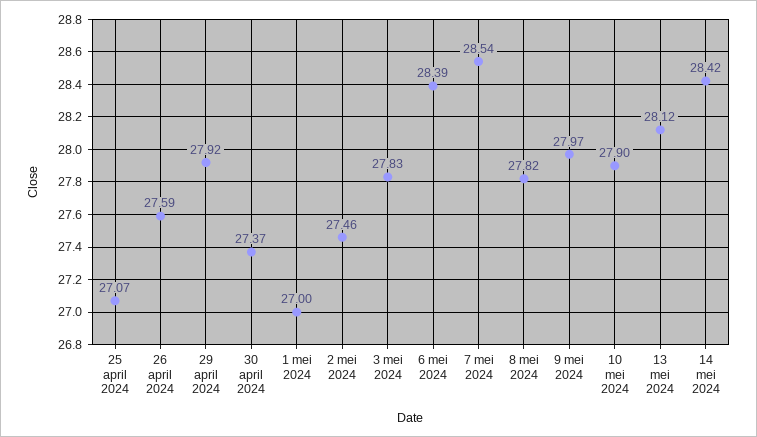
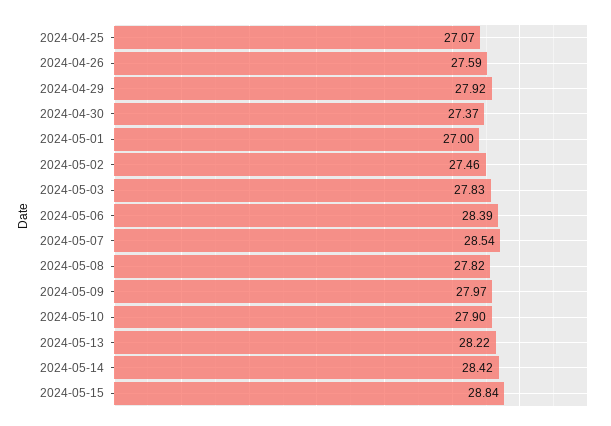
13 mei 2024: 28.12 -> 28.22
2024-05-15: none -> 28.84

